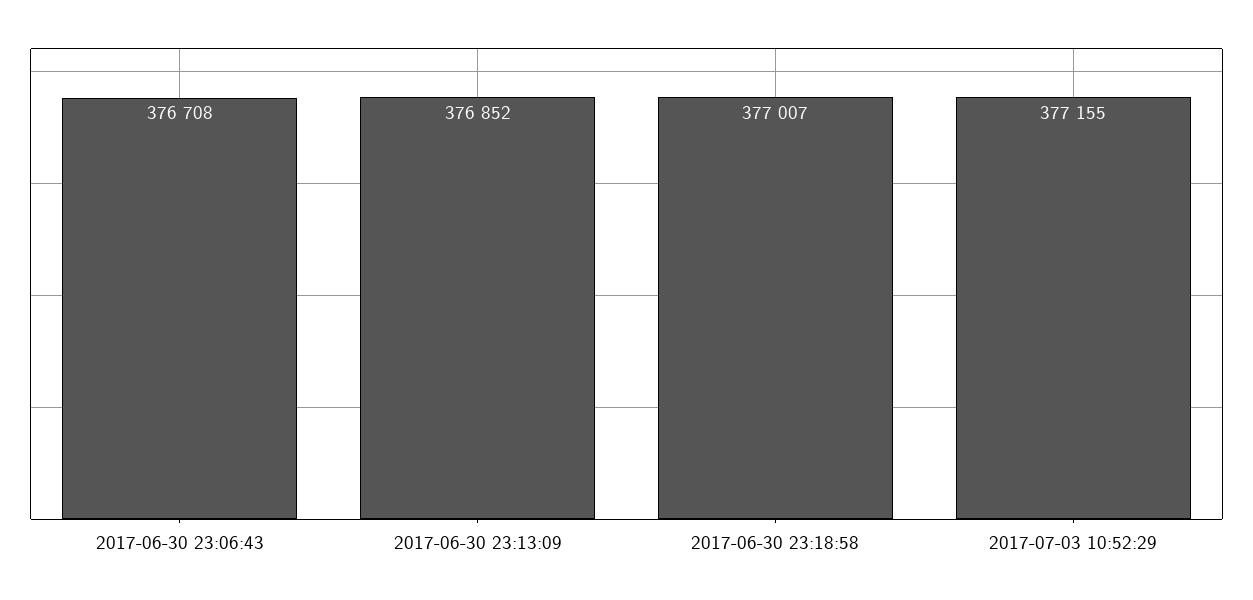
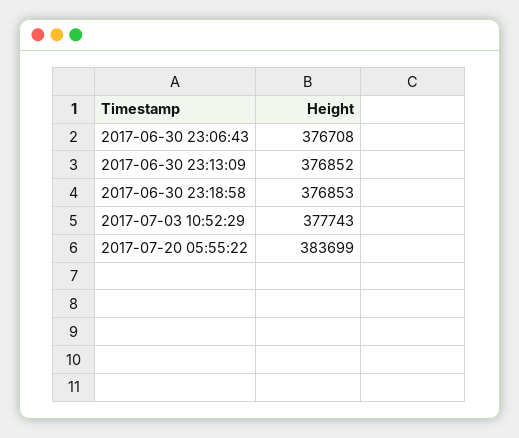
2017-06-30 23:18:58: 377007 -> 376853
2017-07-03 10:52:29: 377155 -> 377743
2017-07-20 05:55:22: none -> 383699

